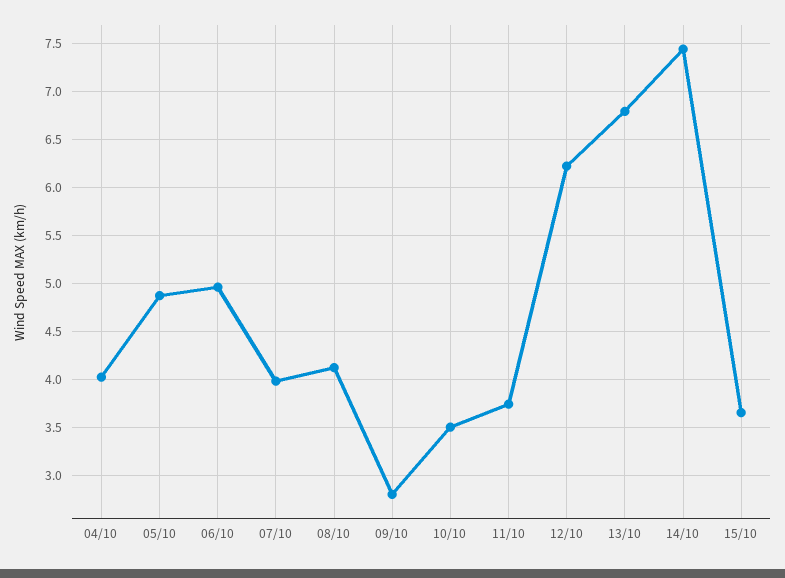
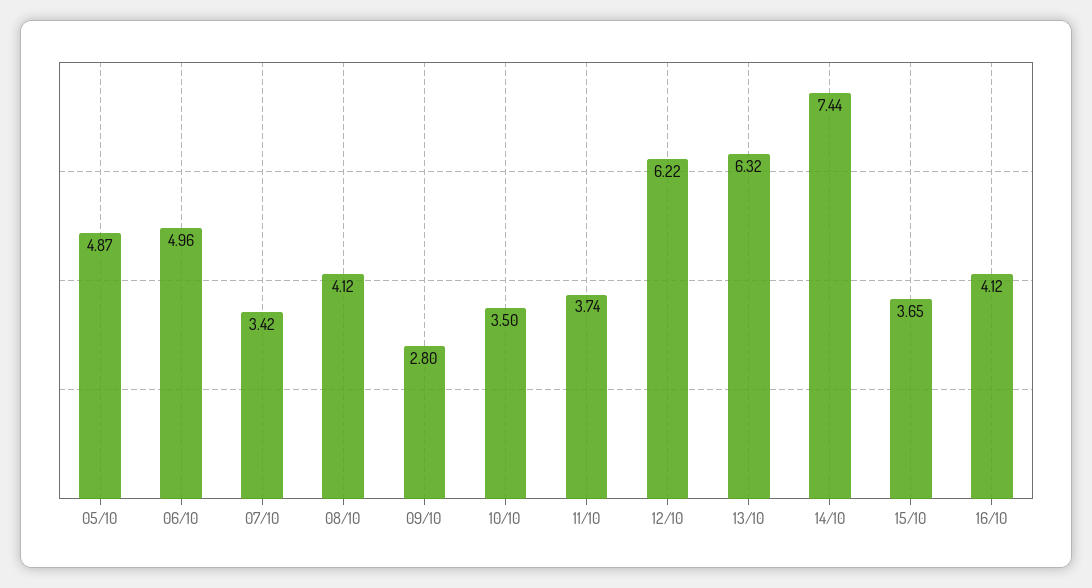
04/10: 4 -> none
07/10: 4 -> 3.42
13/10: 6.8 -> 6.32
16/10: none -> 4.12

